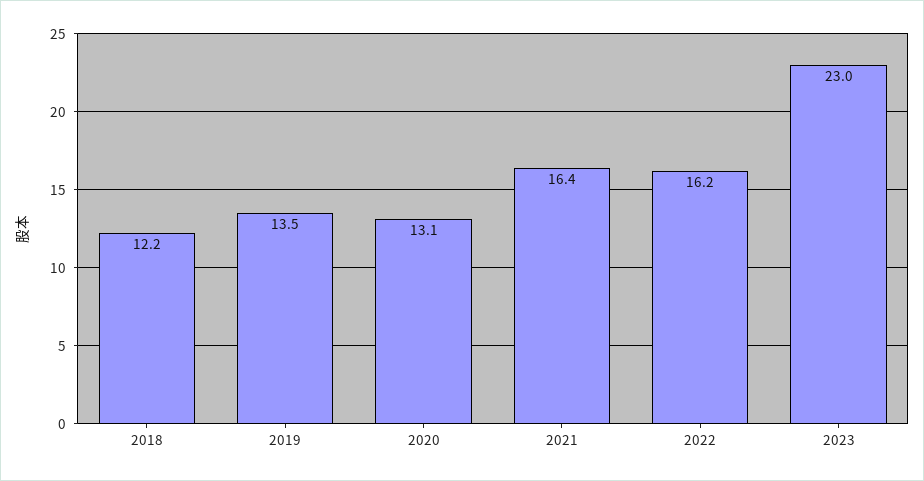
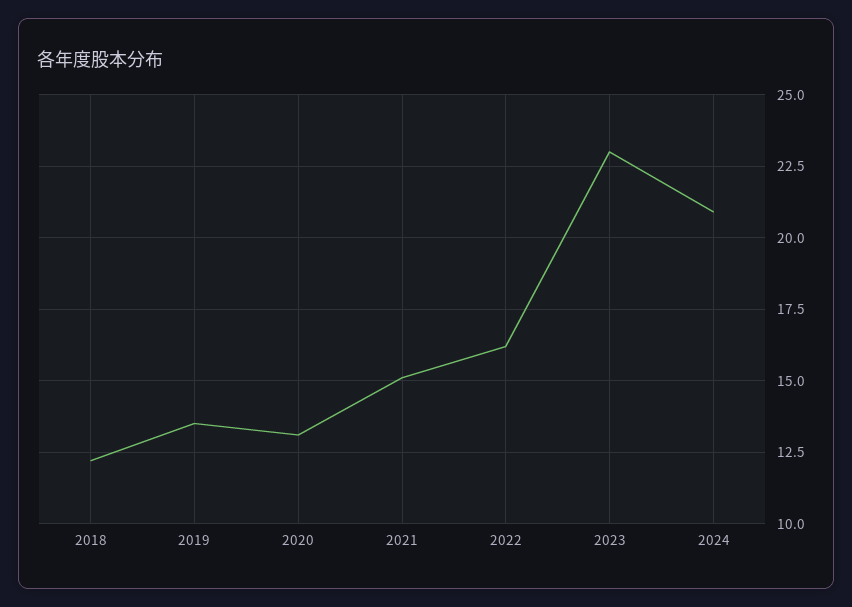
2021: 16.4 -> 15
2024: none -> 21

